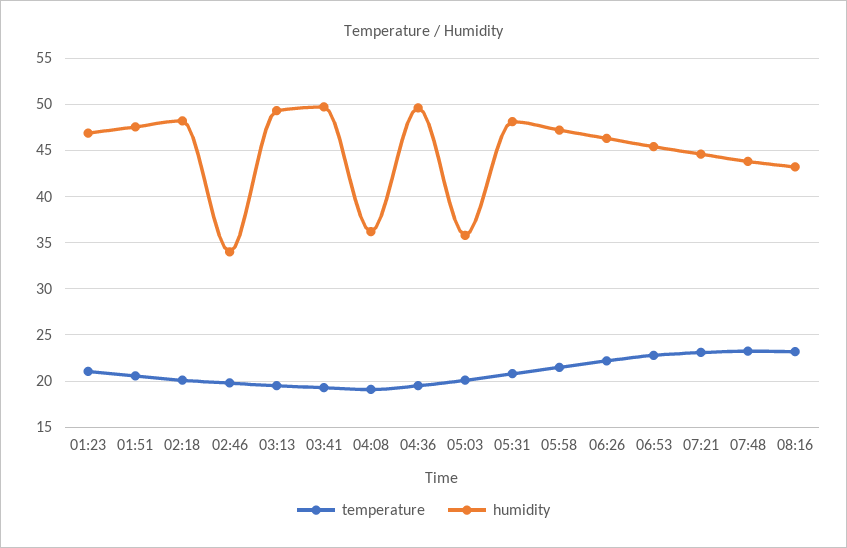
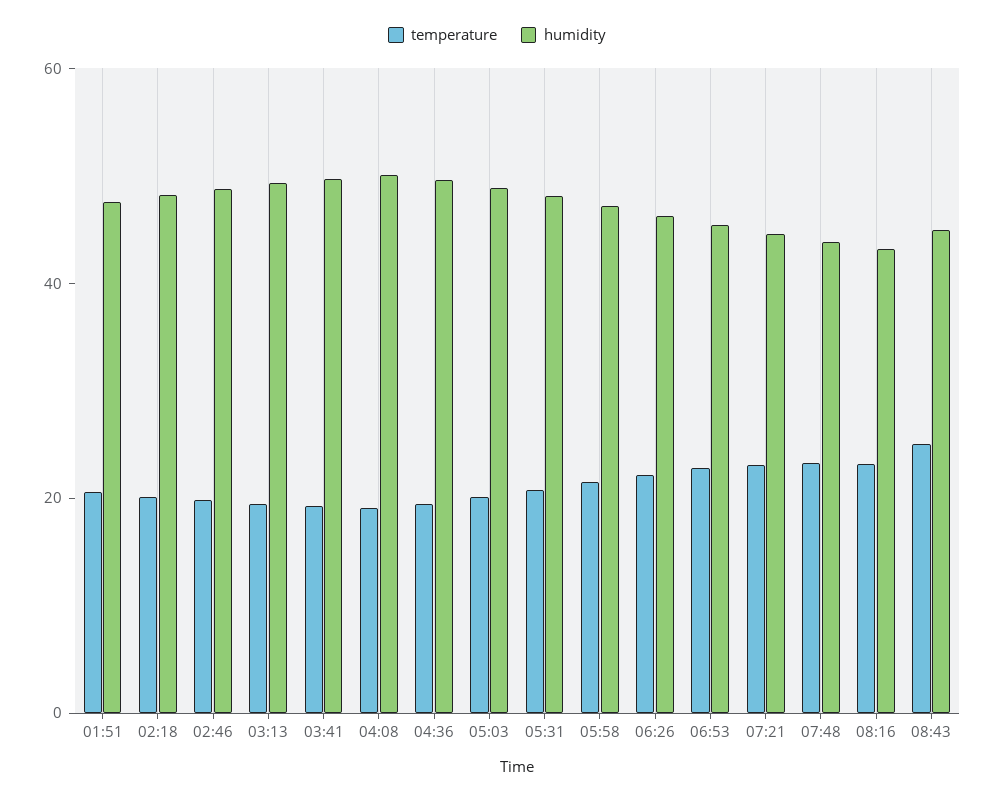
temperature, 01:23: 21 -> none
humidity, 01:23: 47 -> none
humidity, 02:46: 34 -> 50
humidity, 04:08: 36 -> 50
humidity, 05:03: 36 -> 50
temperature, 08:43: none -> 25
humidity, 08:43: none -> 45

